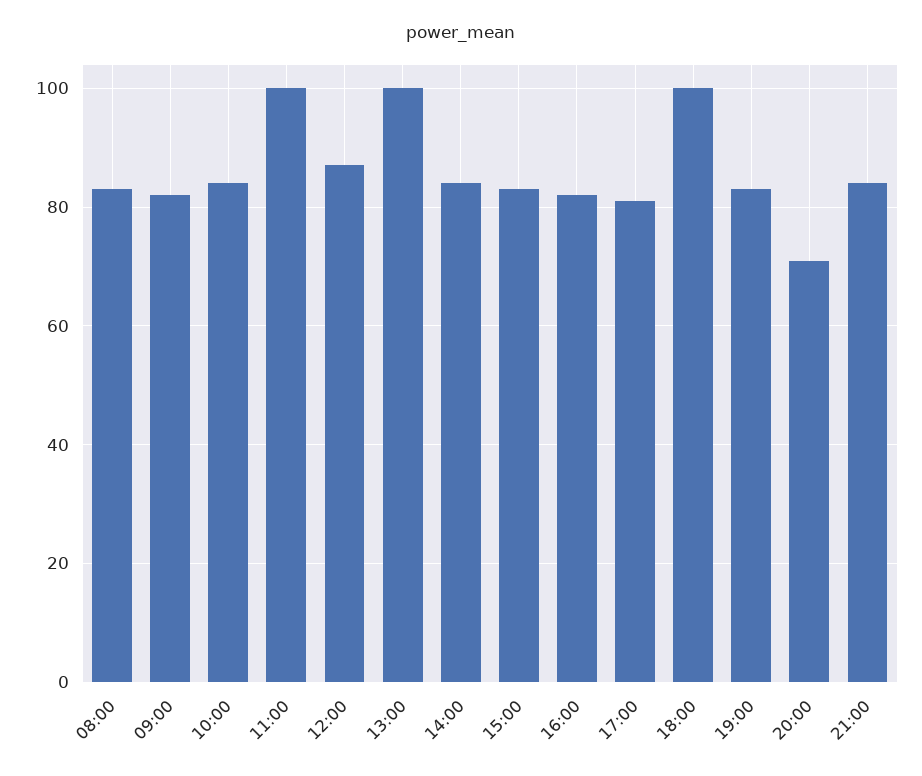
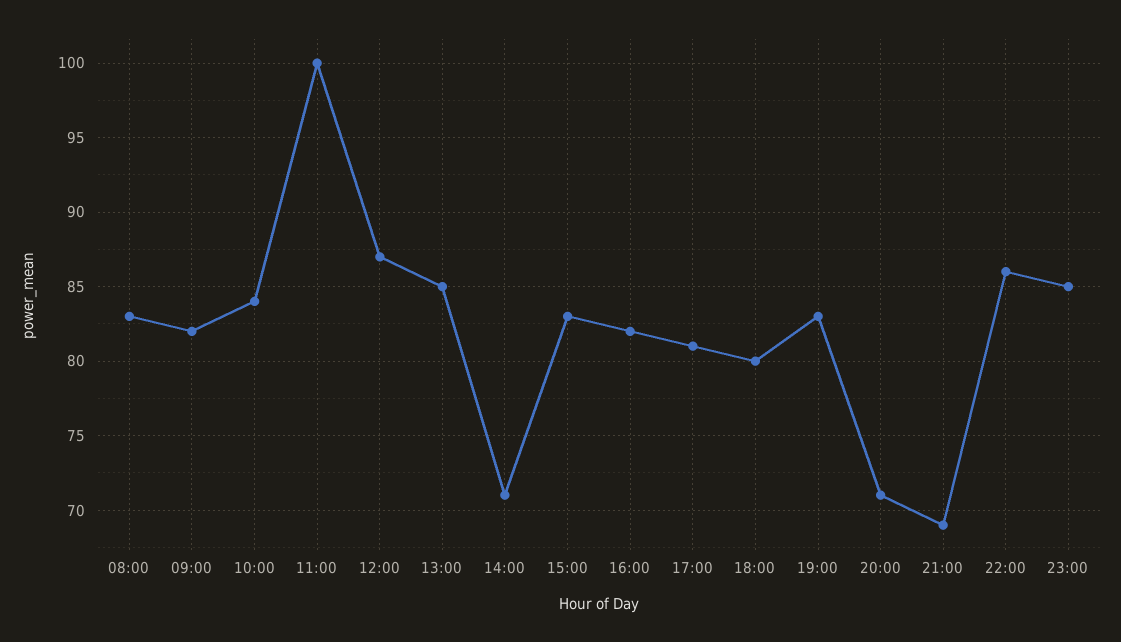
13:00: 100 -> 85
14:00: 85 -> 71
18:00: 100 -> 80
21:00: 85 -> 69
22:00: none -> 86
23:00: none -> 85

